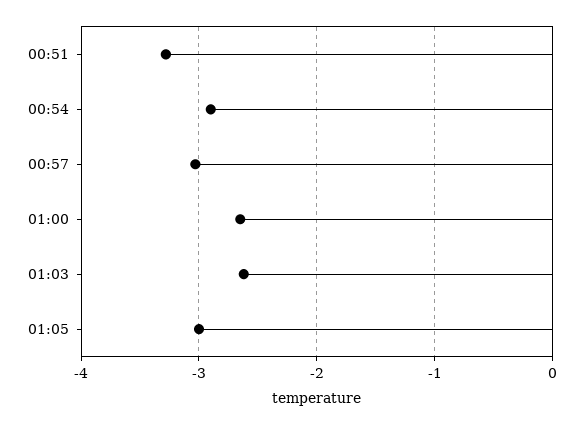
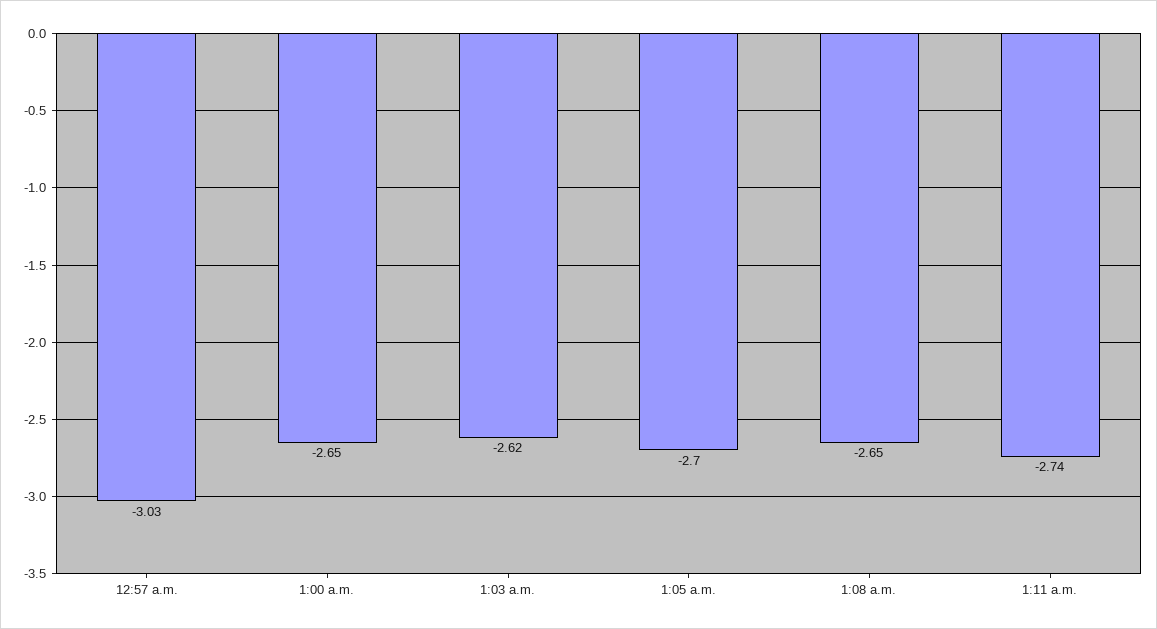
00:51: -3.3 -> none
00:54: -2.9 -> none
01:05: -3 -> -2.7
1:08 a.m.: none -> -2.65
1:11 a.m.: none -> -2.74

